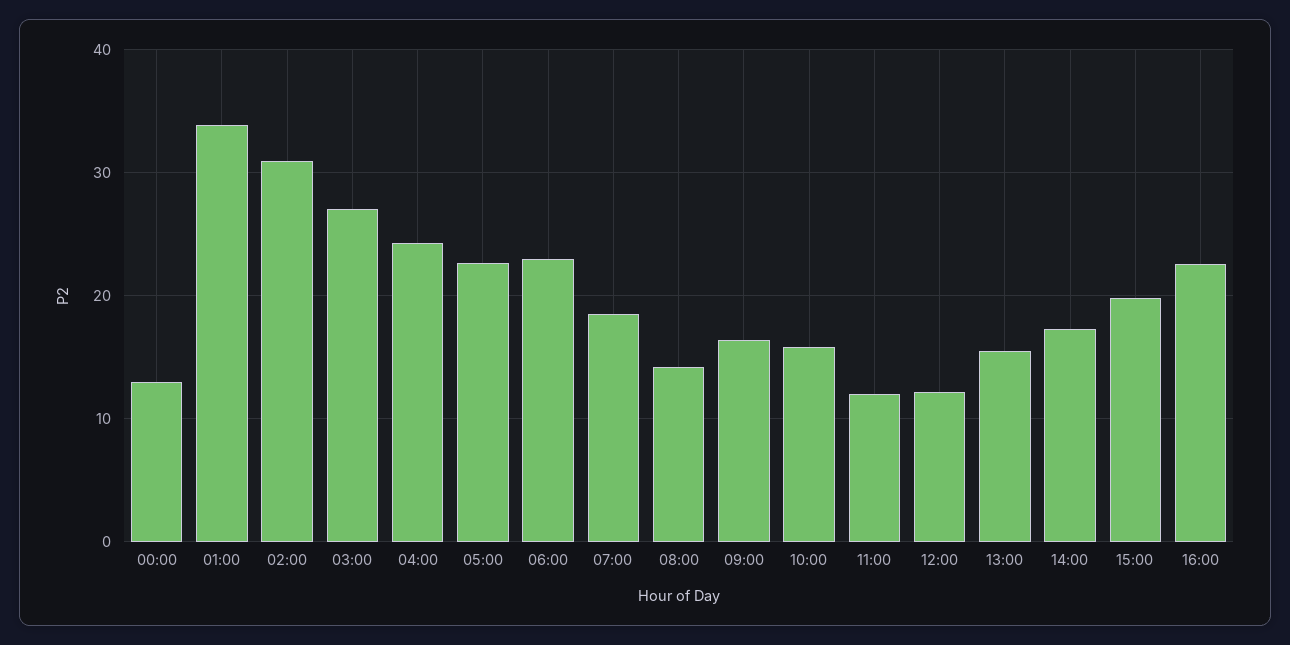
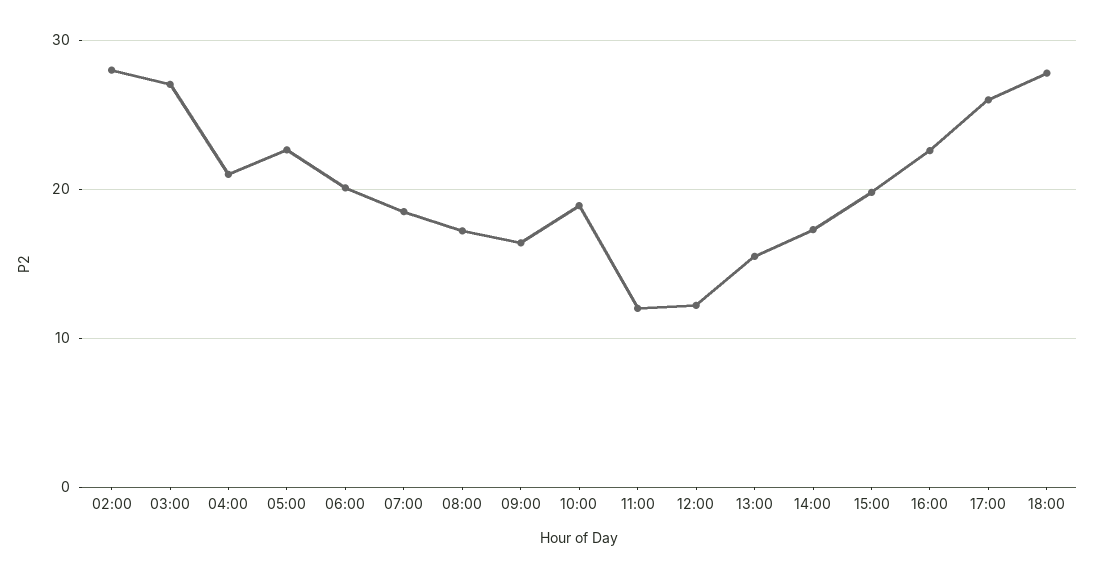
00:00: 13 -> none
01:00: 34 -> none
02:00: 31 -> 28
04:00: 24 -> 21
06:00: 23 -> 20
08:00: 14 -> 17
10:00: 16 -> 19
17:00: none -> 26
18:00: none -> 28

